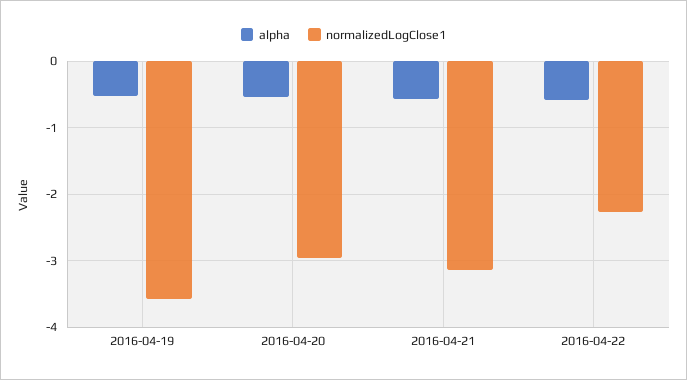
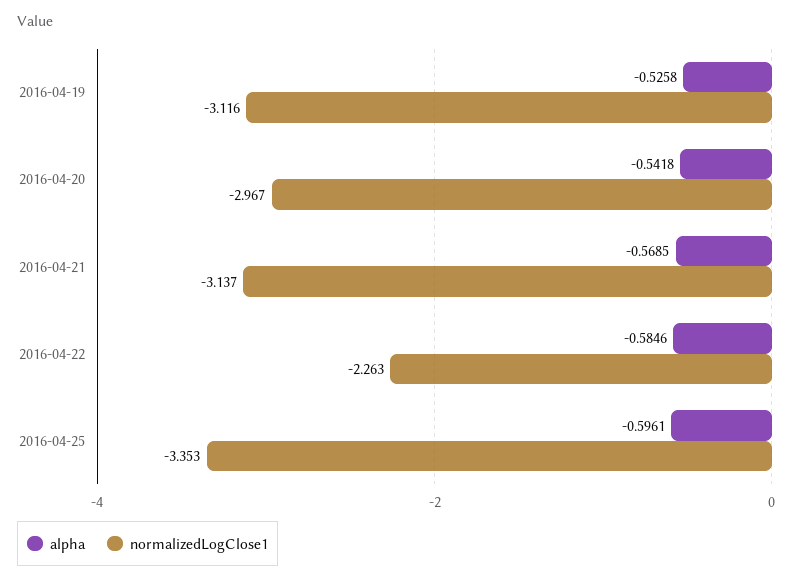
normalizedLogClose1, 2016-04-19: -3.6 -> -3.116
alpha, 2016-04-25: none -> -0.5961
normalizedLogClose1, 2016-04-25: none -> -3.353

